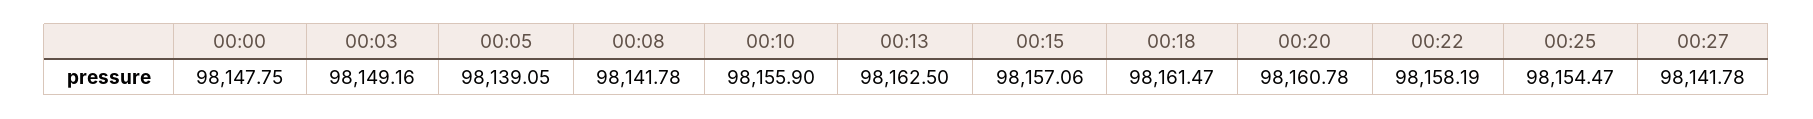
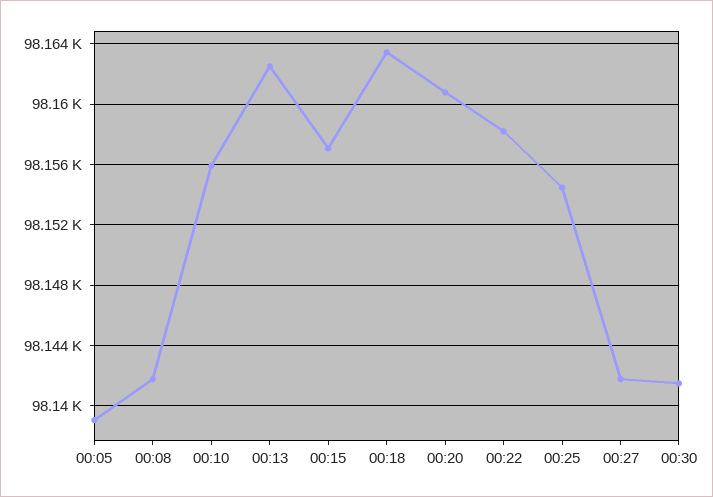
00:00: 98147.75 -> none
00:03: 98149.16 -> none
00:18: 98161.47 -> 98163.5
00:30: none -> 98141.5

